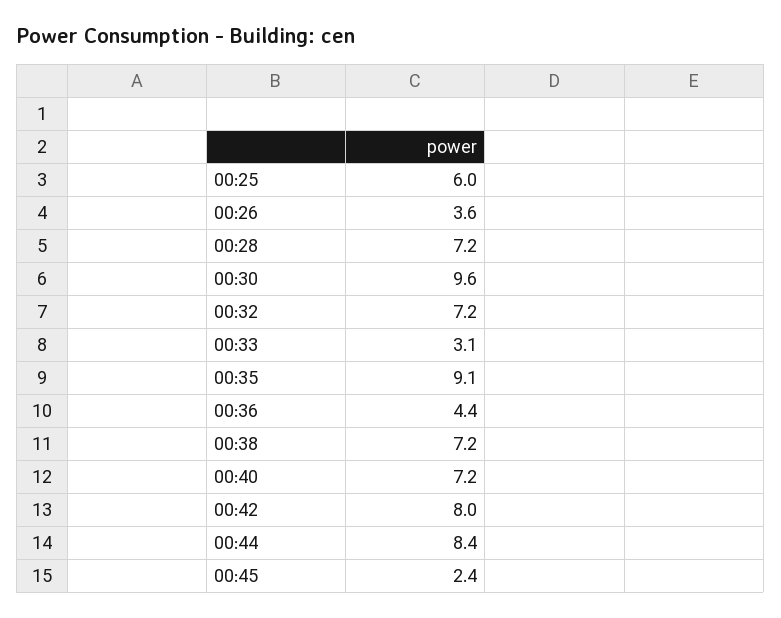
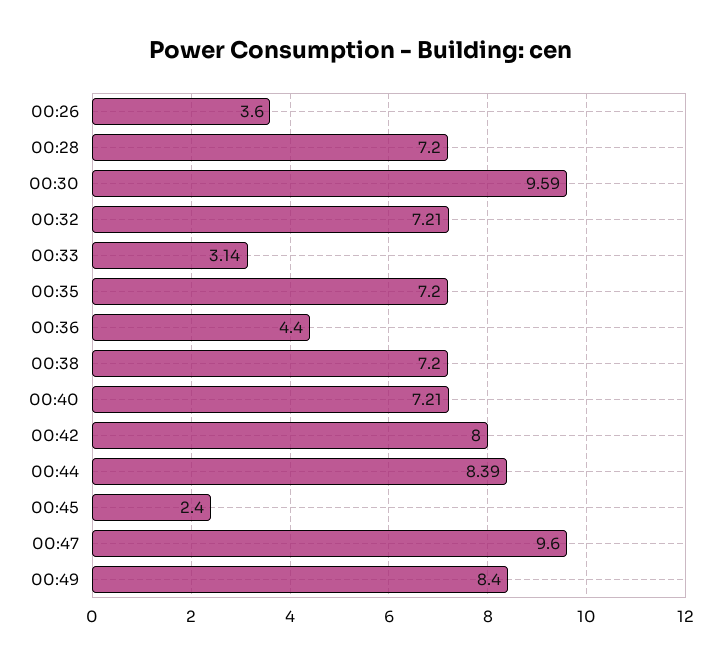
00:25: 6 -> none
00:35: 9.1 -> 7.2
00:47: none -> 9.6
00:49: none -> 8.4

